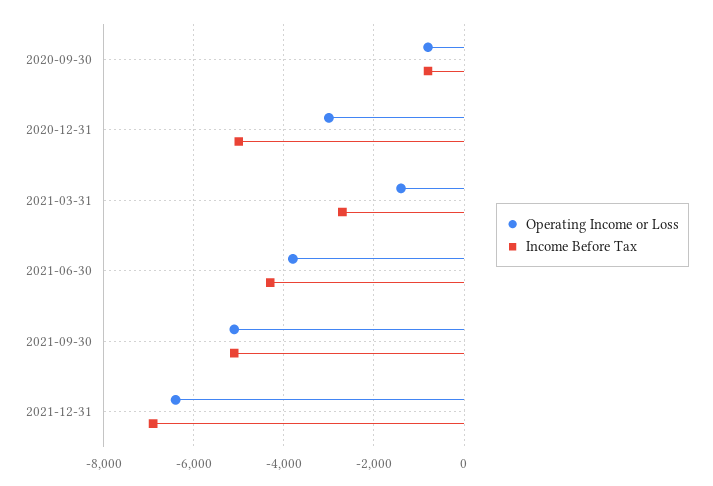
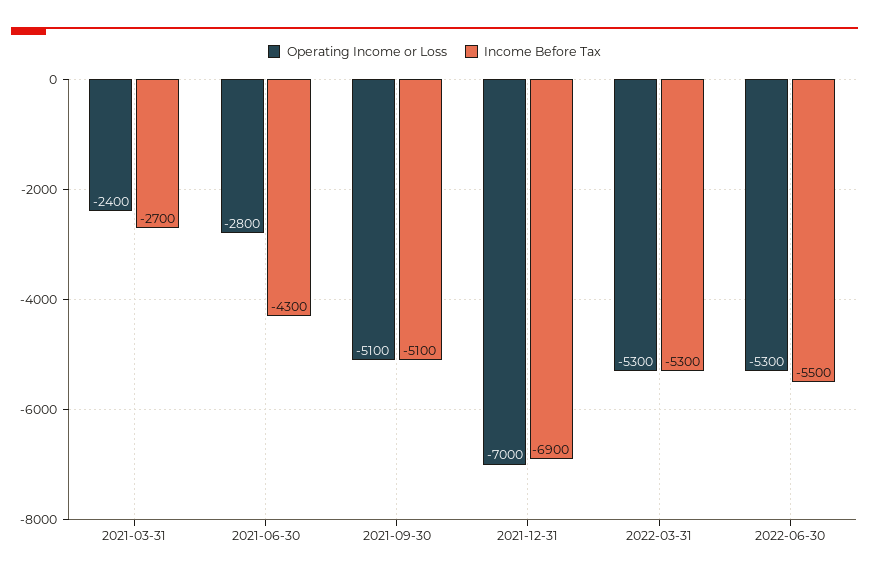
Operating Income or Loss, 2020-09-30: -800 -> none
Income Before Tax, 2020-09-30: -800 -> none
Operating Income or Loss, 2020-12-31: -3000 -> none
Income Before Tax, 2020-12-31: -5000 -> none
Operating Income or Loss, 2021-03-31: -1400 -> -2400
Operating Income or Loss, 2021-06-30: -3800 -> -2800
Operating Income or Loss, 2021-12-31: -6400 -> -7000
Operating Income or Loss, 2022-03-31: none -> -5300
Income Before Tax, 2022-03-31: none -> -5300
Operating Income or Loss, 2022-06-30: none -> -5300
Income Before Tax, 2022-06-30: none -> -5500

